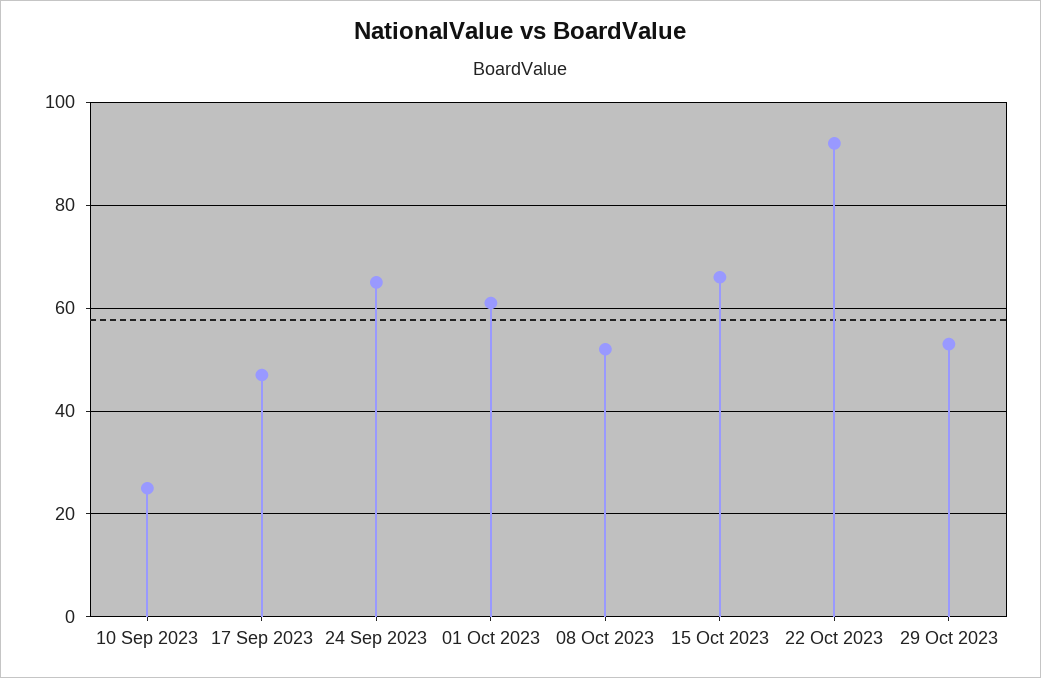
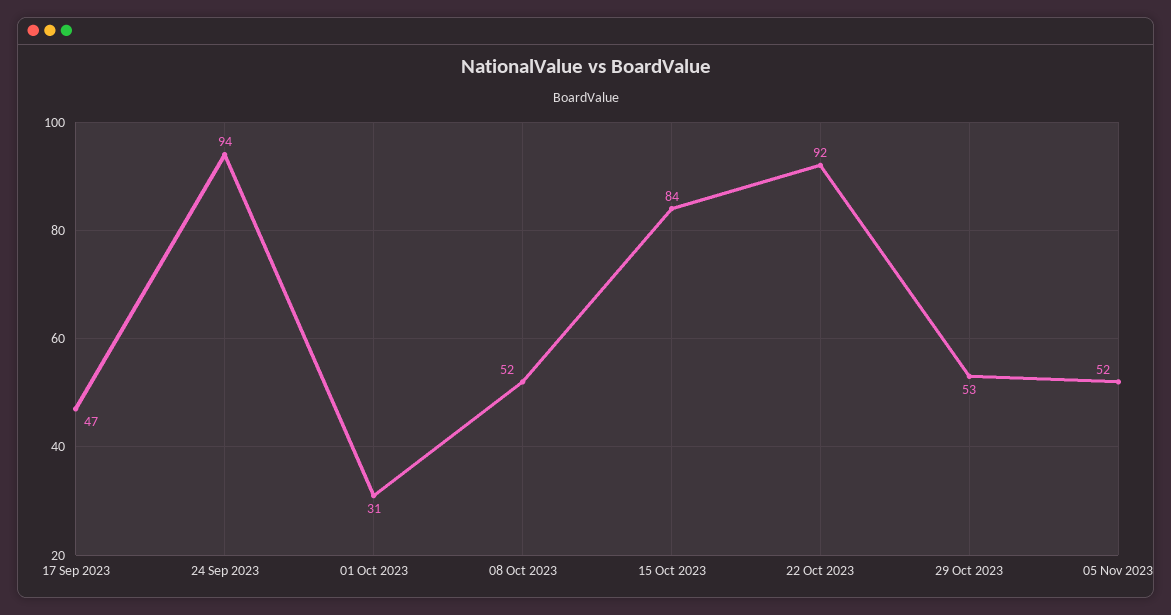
10 Sep 2023: 25 -> none
24 Sep 2023: 65 -> 94
01 Oct 2023: 60 -> 31
15 Oct 2023: 65 -> 84
05 Nov 2023: none -> 52

